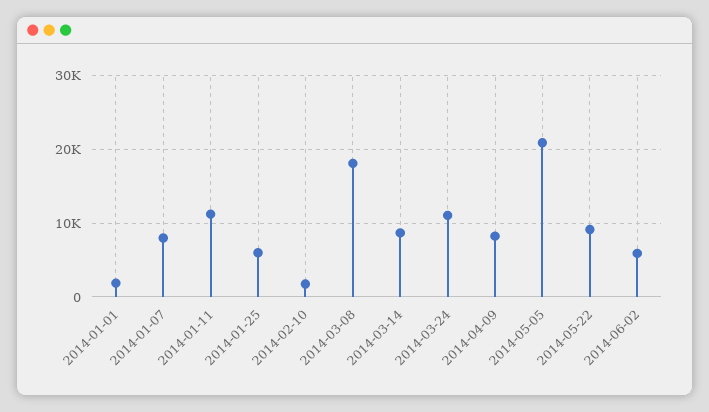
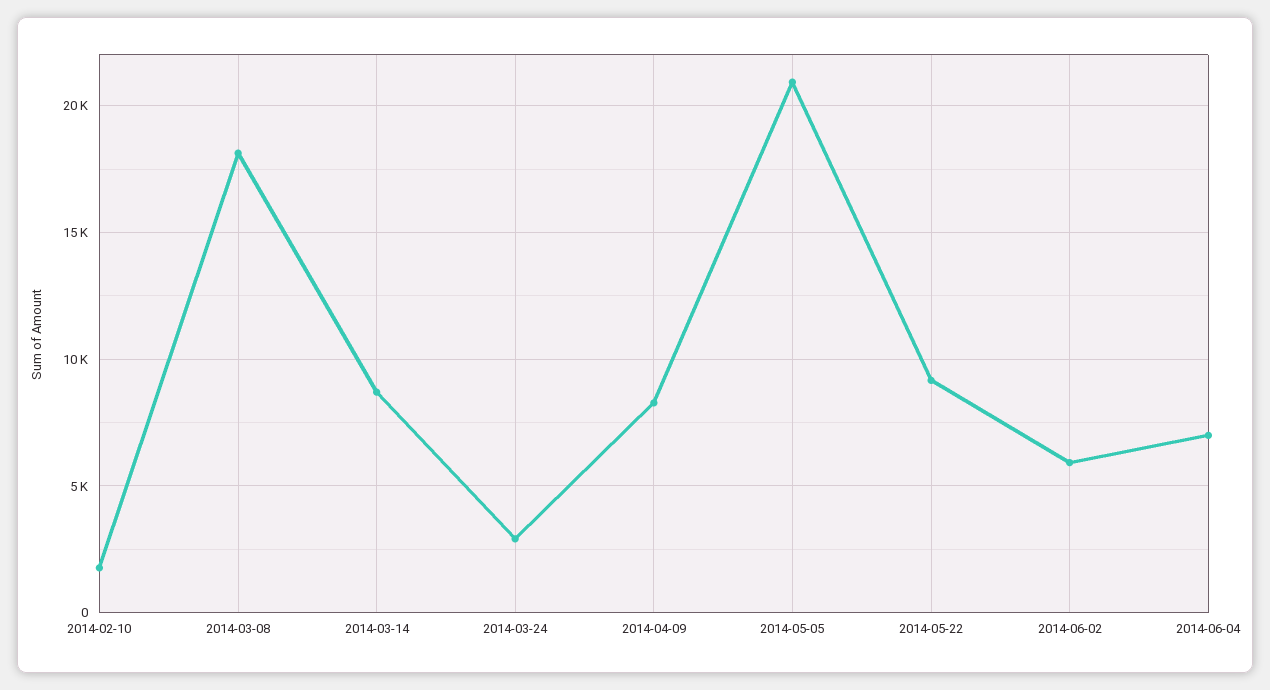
2014-01-01: 2000 -> none
2014-01-07: 8000 -> none
2014-01-11: 11000 -> none
2014-01-25: 6000 -> none
2014-03-24: 11000 -> 3000
2014-06-04: none -> 7000

